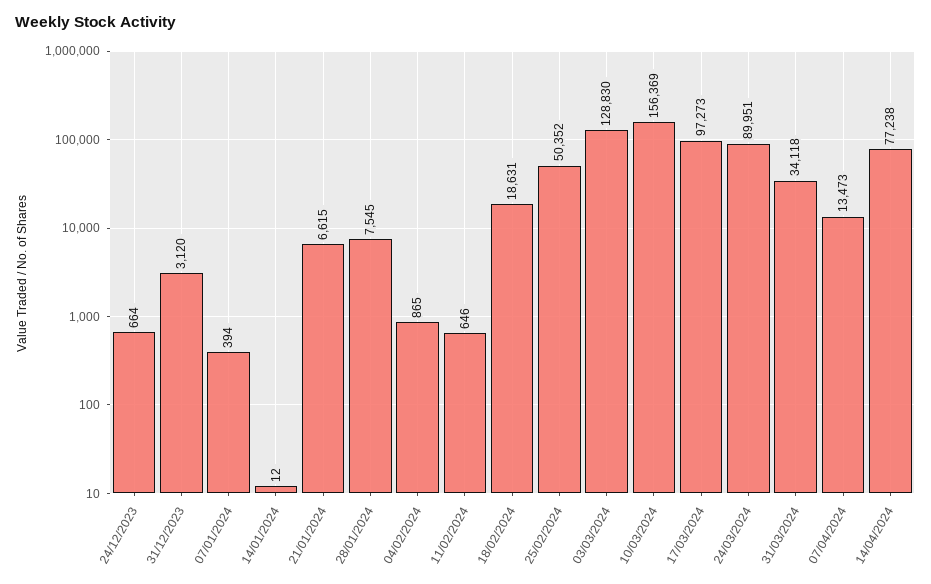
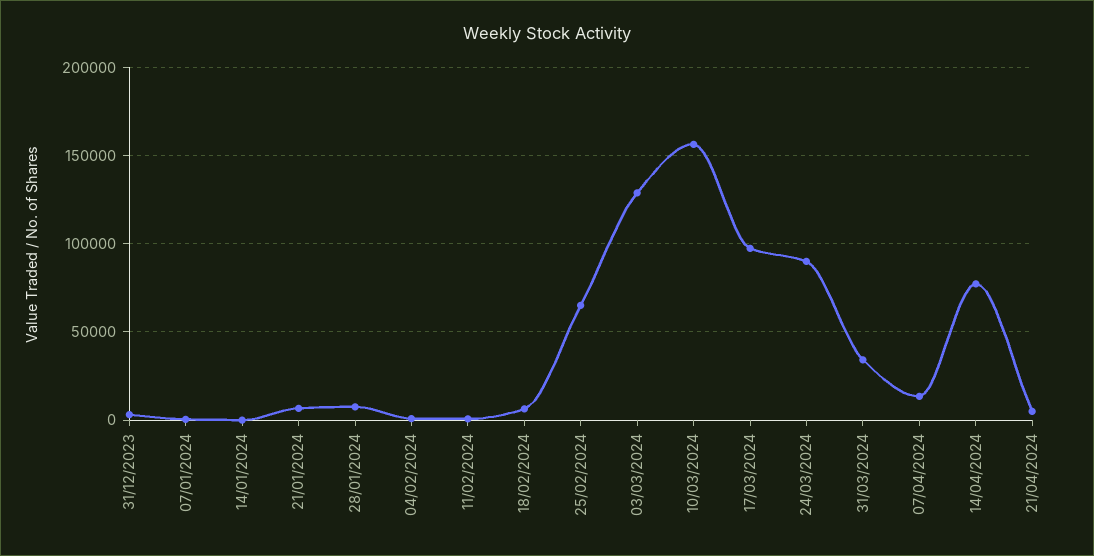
24/12/2023: 664 -> none
18/02/2024: 18631 -> 5000
25/02/2024: 50352 -> 65000
21/04/2024: none -> 5000

